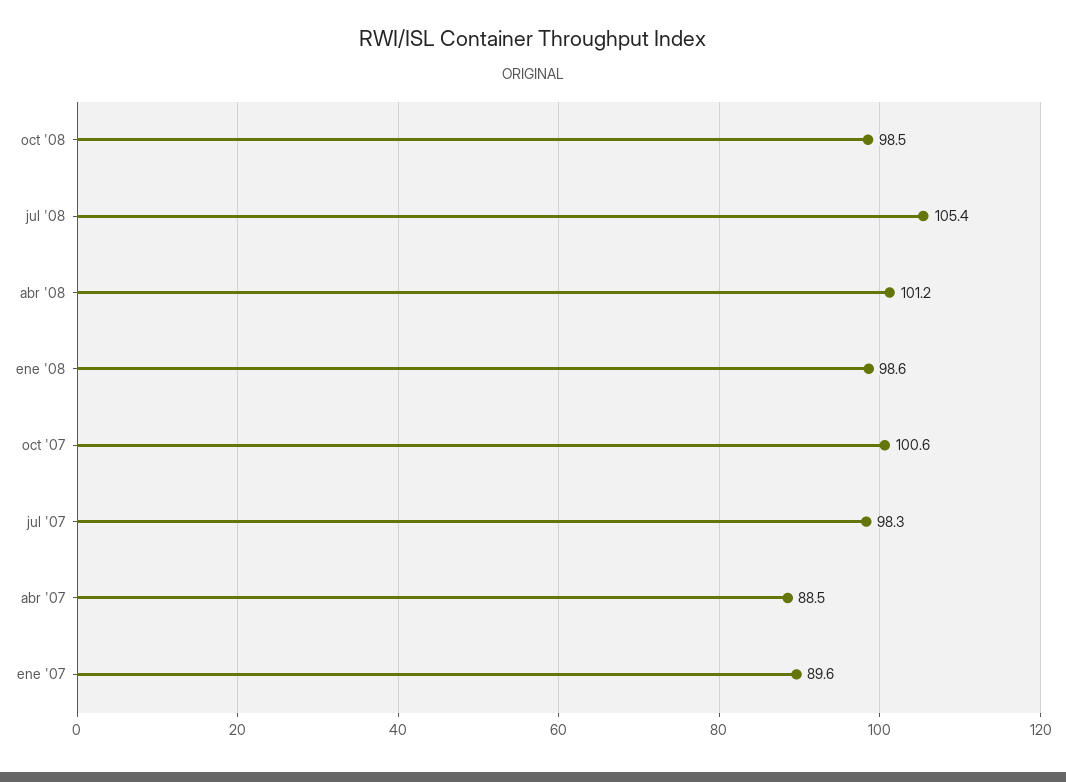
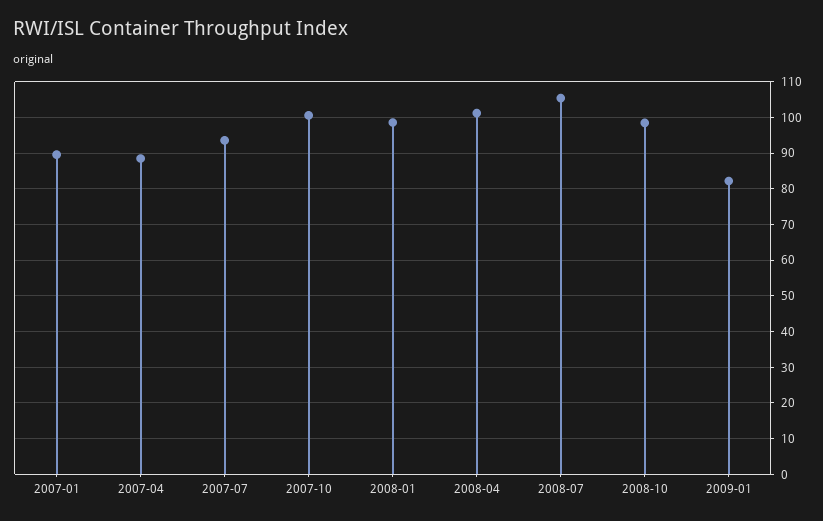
jul '07: 98.3 -> 94
2009-01: none -> 82

